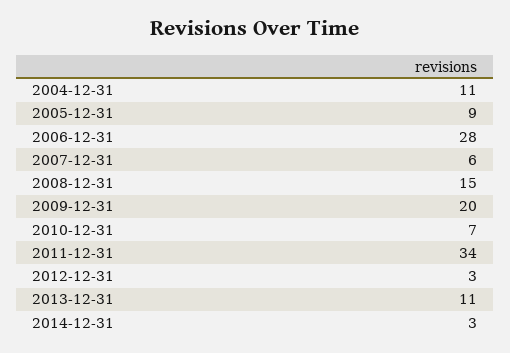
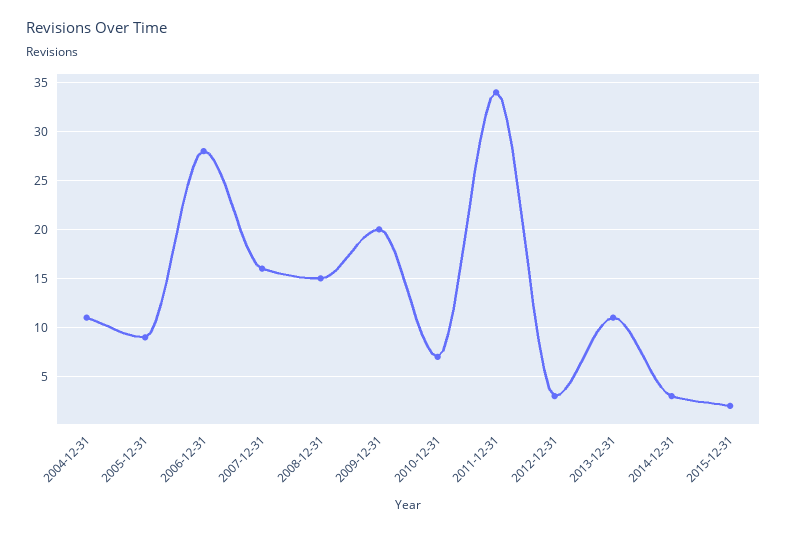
2007-12-31: 6 -> 16
2015-12-31: none -> 2

